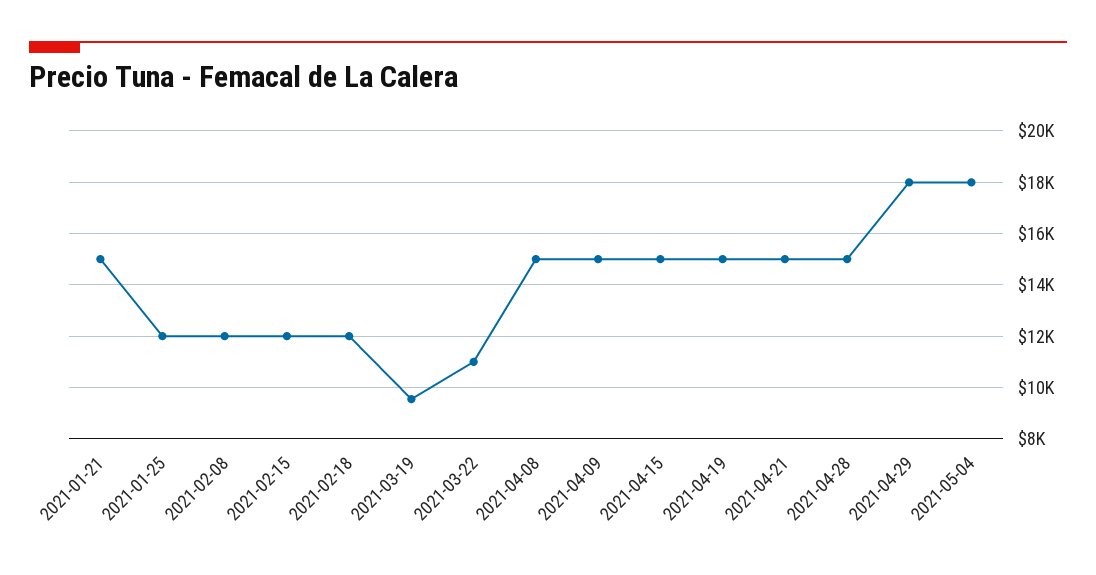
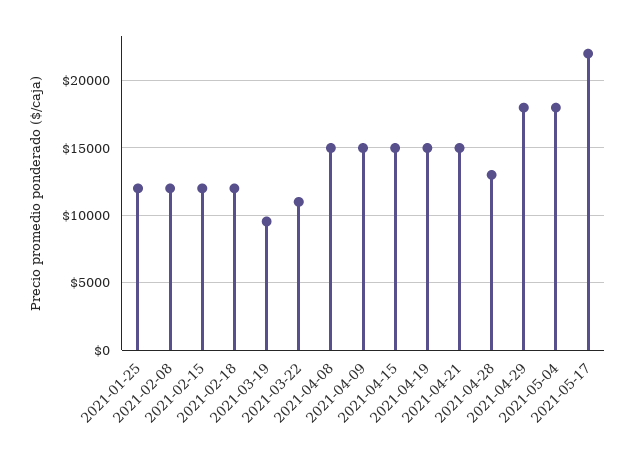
2021-01-21: 15000 -> none
2021-04-28: 15000 -> 13000
2021-05-17: none -> 22000

